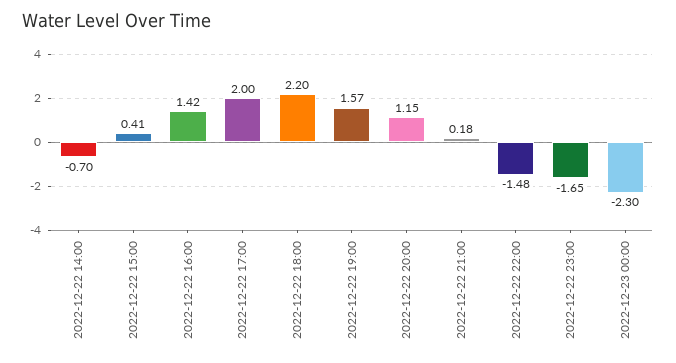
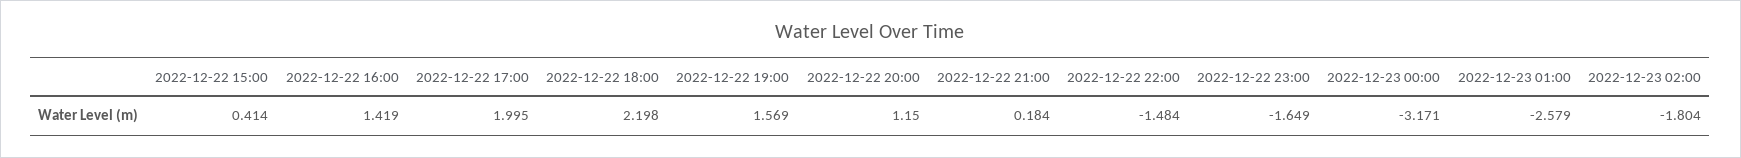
2022-12-22 14:00: -0.7 -> none
2022-12-23 00:00: -2.3 -> -3.171
2022-12-23 01:00: none -> -2.579
2022-12-23 02:00: none -> -1.804

